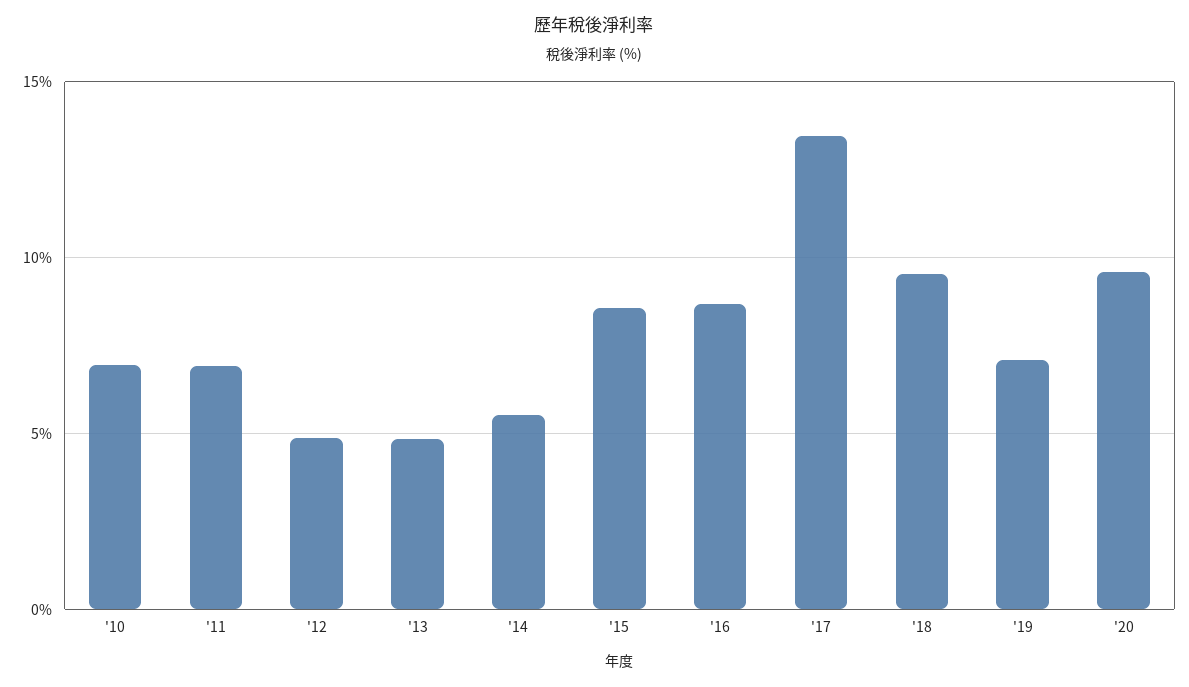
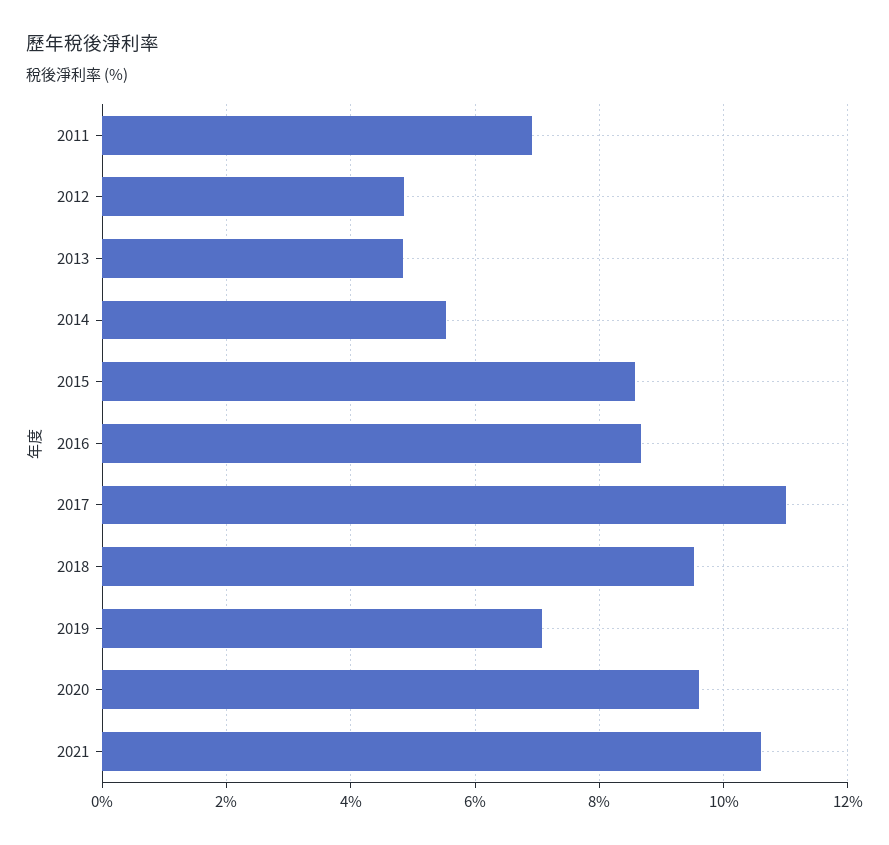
'10: 7 -> none
'17: 13.5 -> 11
2021: none -> 10.6

